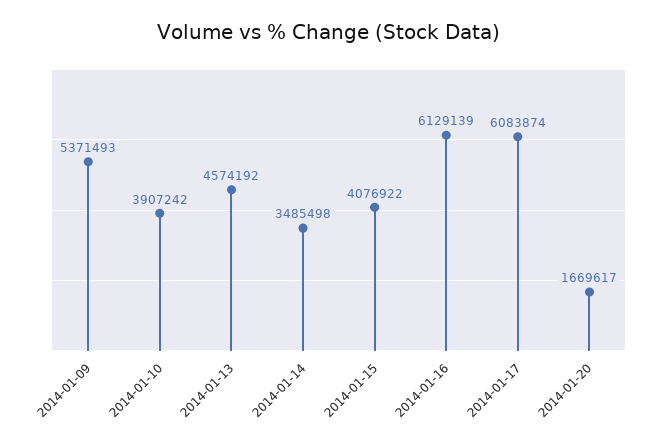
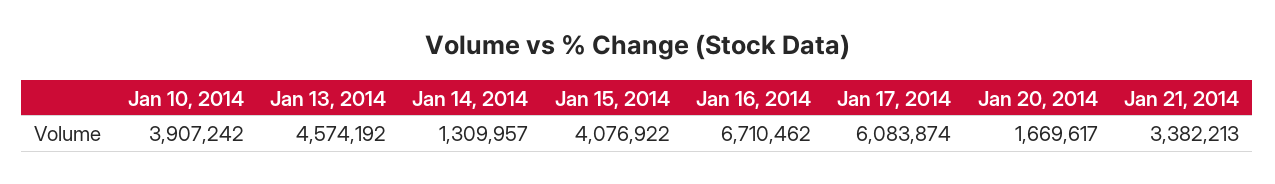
2014-01-09: 5371493 -> none
2014-01-14: 3485498 -> 1309957
2014-01-16: 6129139 -> 6710462
Jan 21, 2014: none -> 3382213

